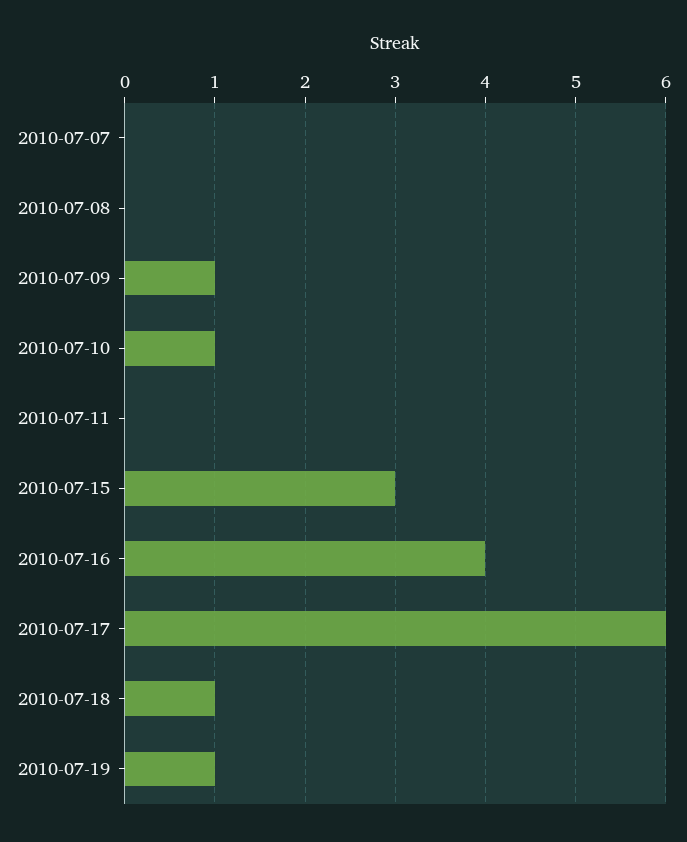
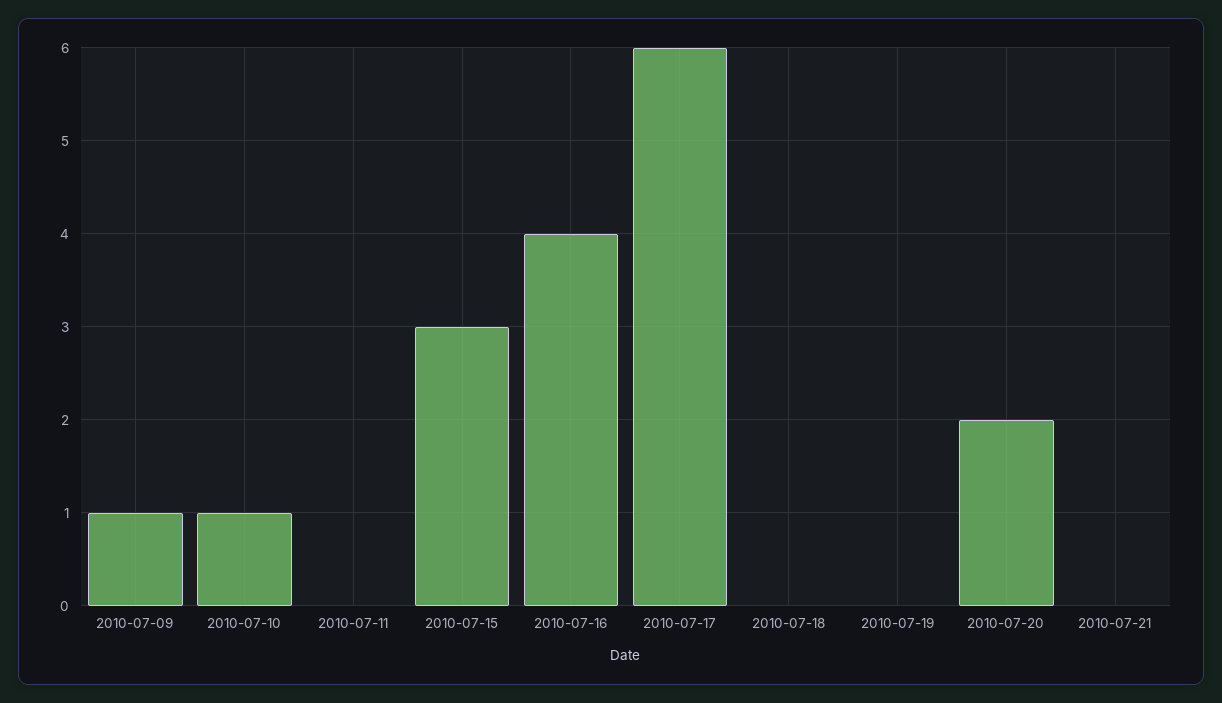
2010-07-07: 0 -> none
2010-07-08: 0 -> none
2010-07-18: 1 -> 0
2010-07-19: 1 -> 0
2010-07-20: none -> 2
2010-07-21: none -> 0

